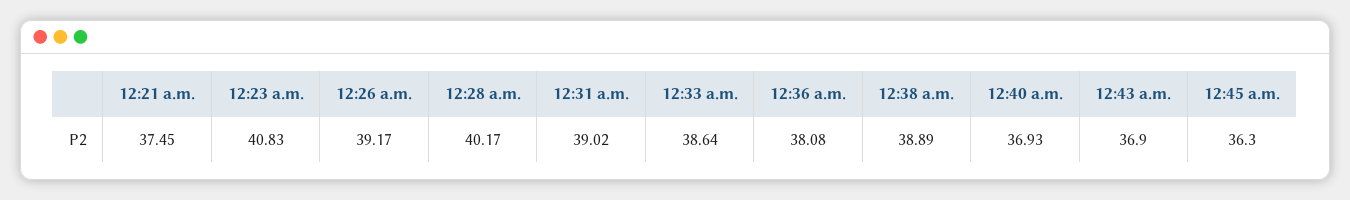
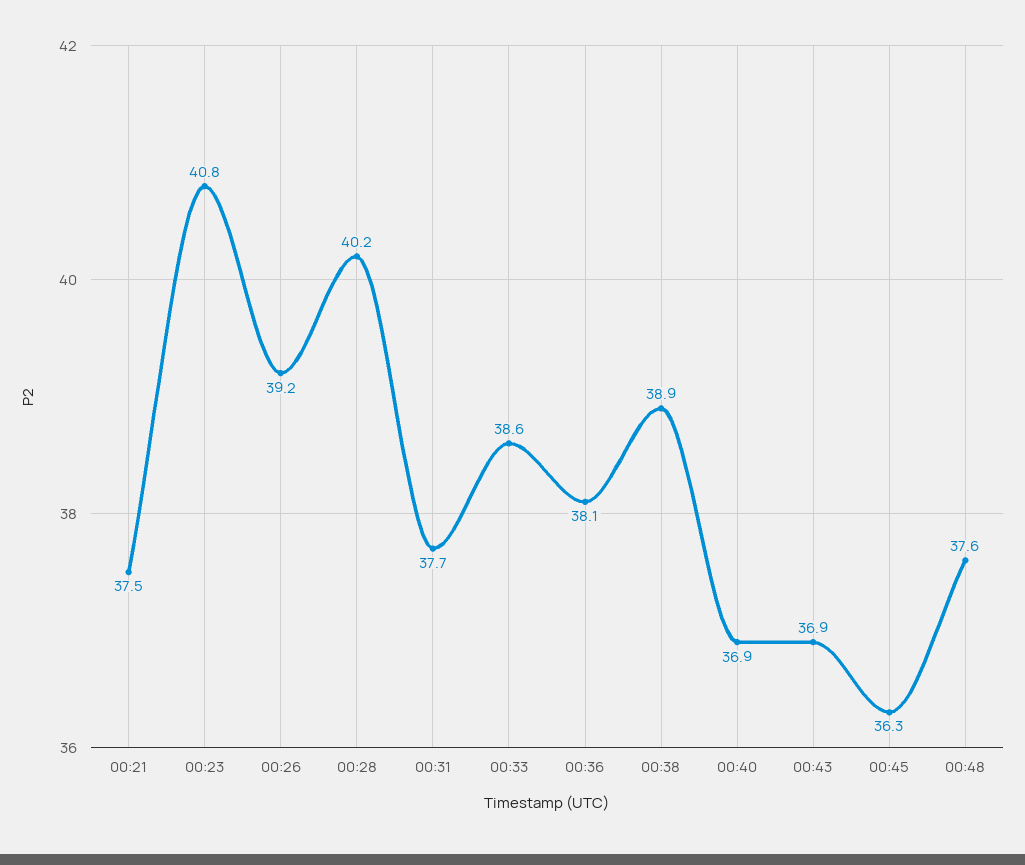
12:31 a.m.: 39.02 -> 37.7
00:48: none -> 37.6

